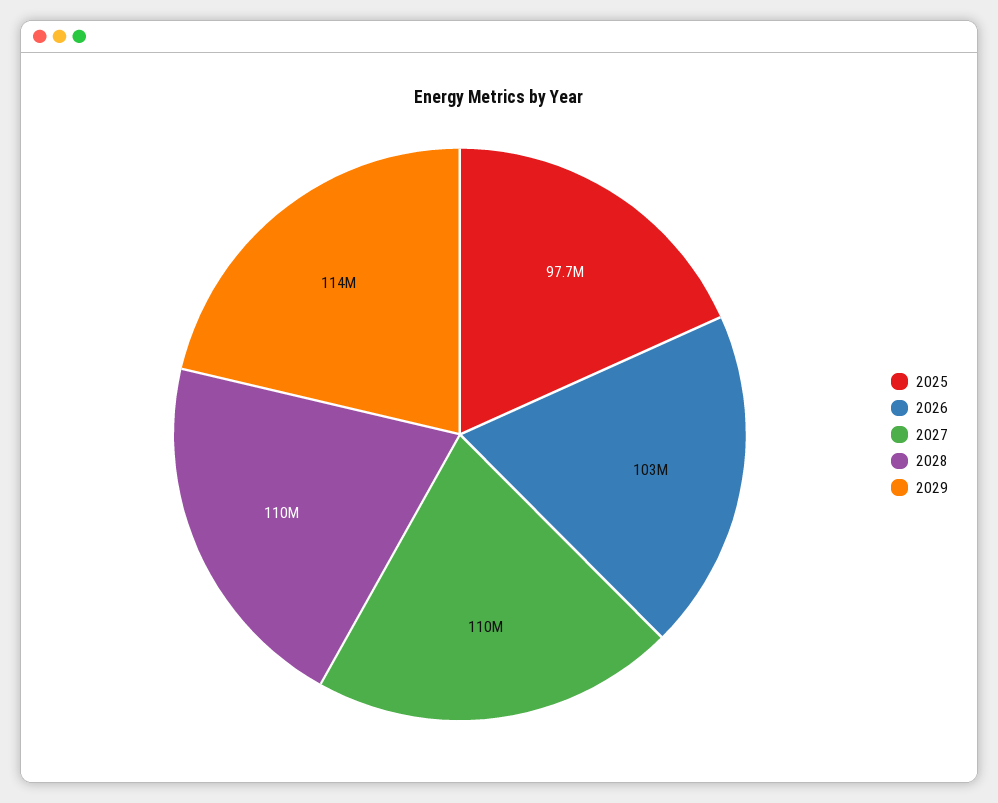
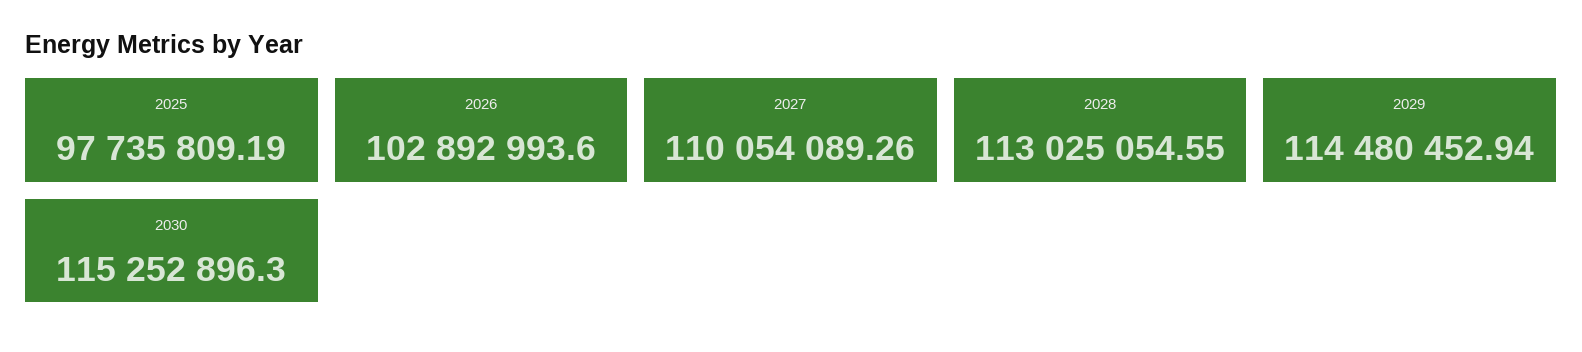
2028: 110000000 -> 113025054.55
2030: none -> 115252896.3

